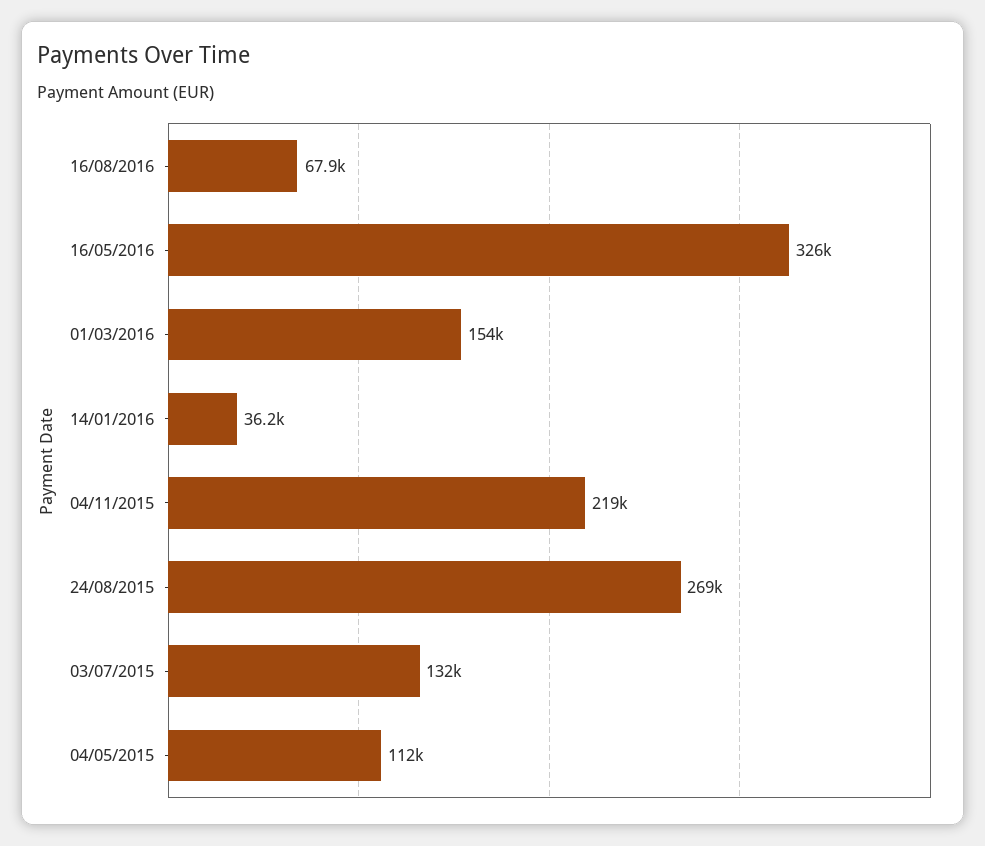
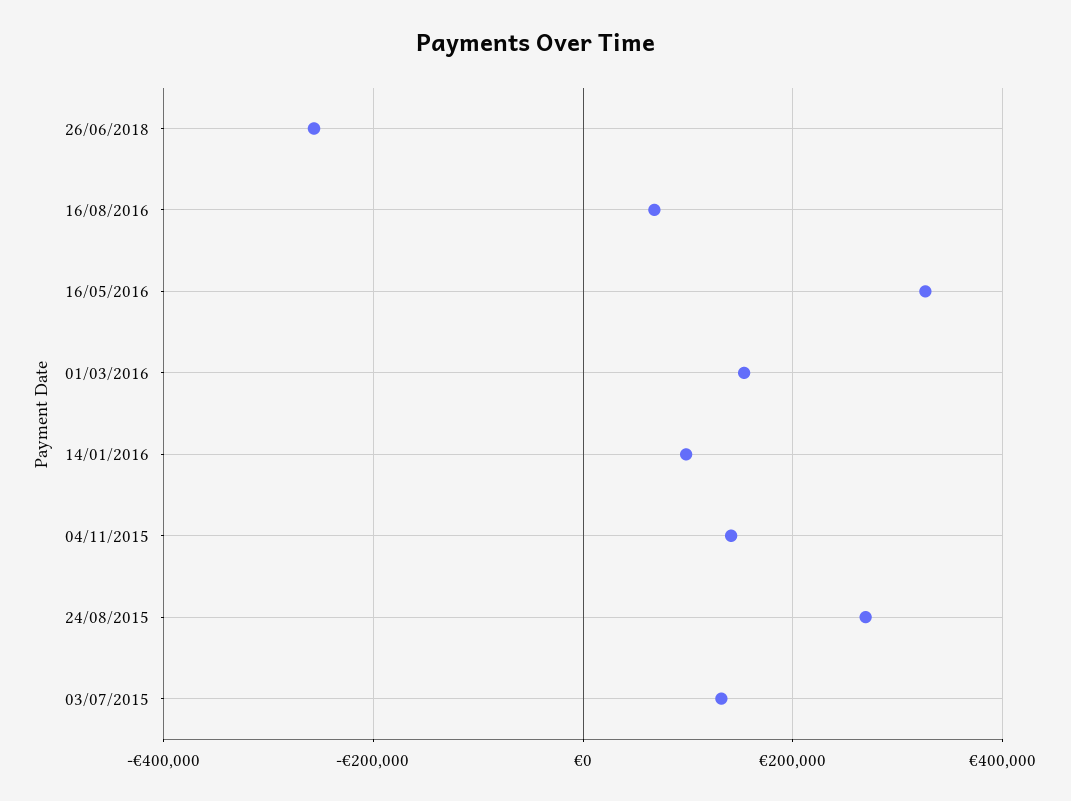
14/01/2016: 36200 -> 100000
04/11/2015: 219000 -> 140000
04/05/2015: 112000 -> none
26/06/2018: none -> -260000

